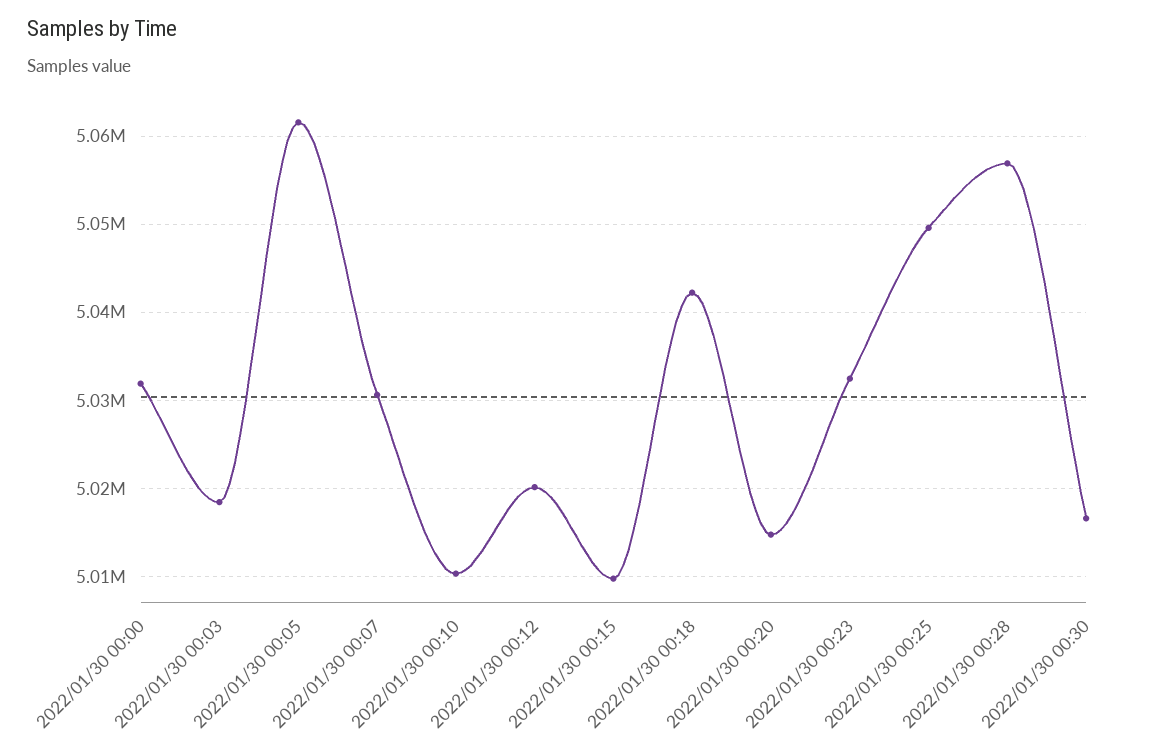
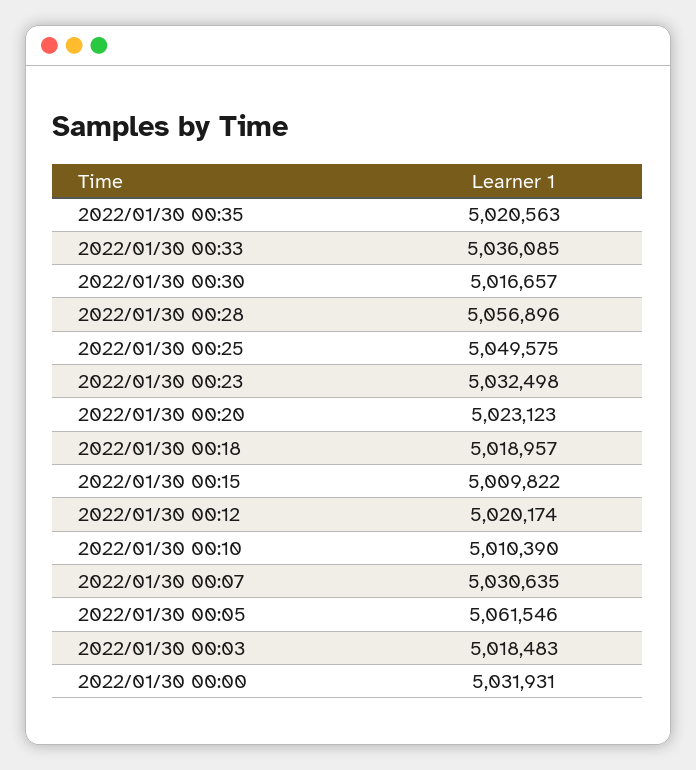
2022/01/30 00:18: 5042000 -> 5018957
2022/01/30 00:20: 5015000 -> 5023123
2022/01/30 00:35: none -> 5020563
2022/01/30 00:33: none -> 5036085

